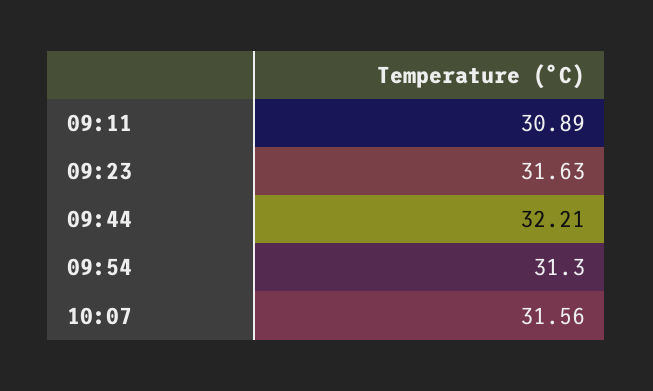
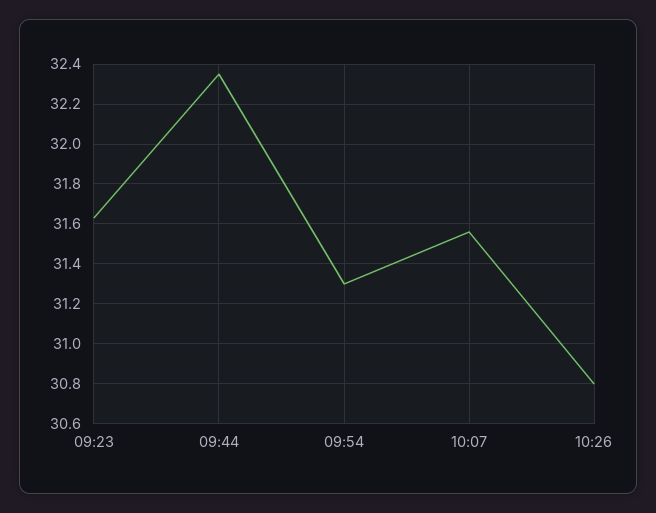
09:11: 30.89 -> none
09:44: 32.21 -> 32.35
10:26: none -> 30.8

